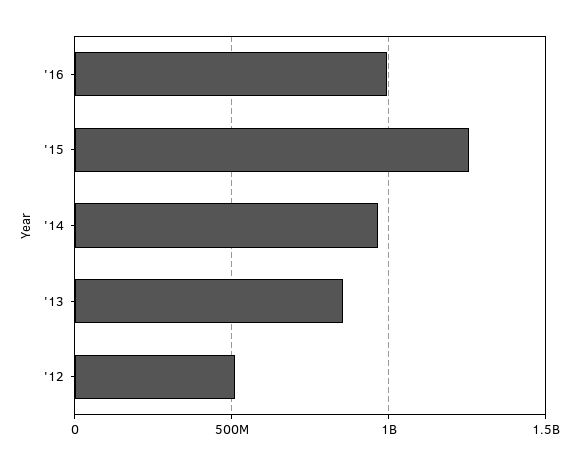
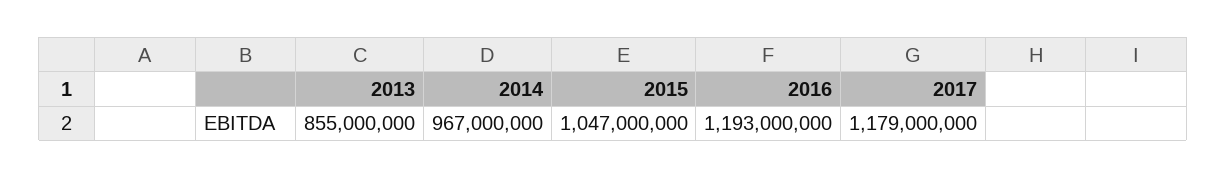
'16: 1000000000 -> 1193000000
'15: 1250000000 -> 1047000000
'12: 500000000 -> none
2017: none -> 1179000000

